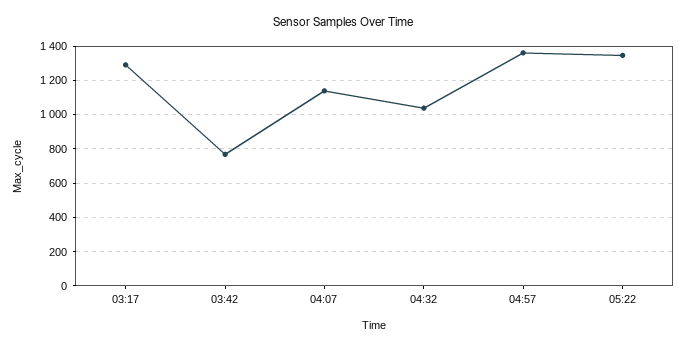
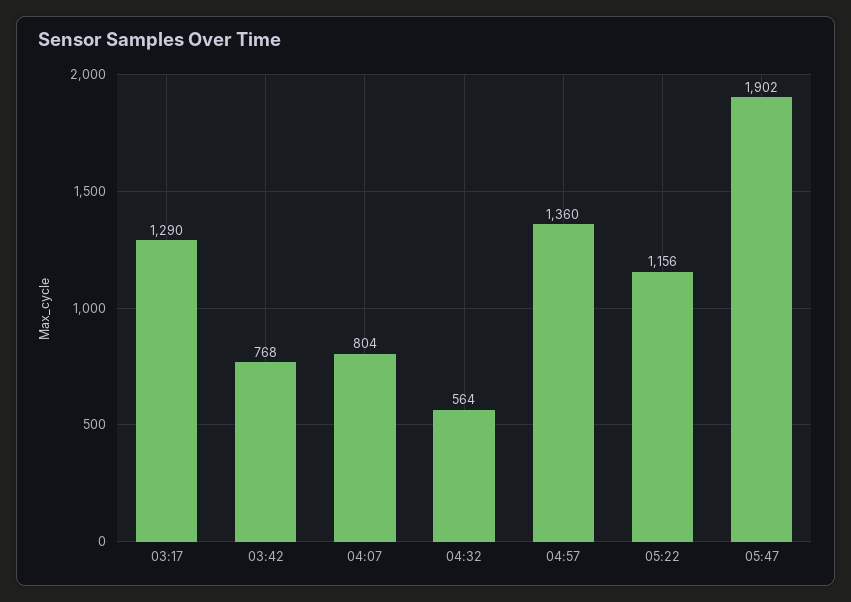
04:07: 1150 -> 804
04:32: 1050 -> 564
05:22: 1350 -> 1156
05:47: none -> 1902

